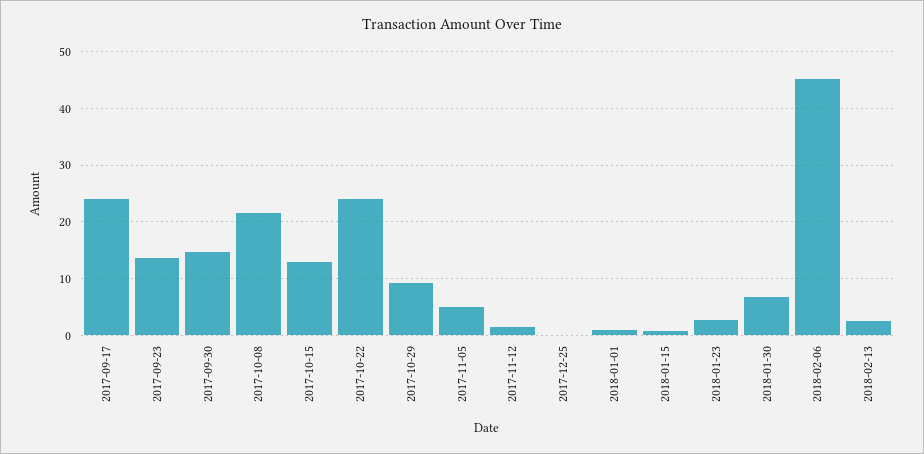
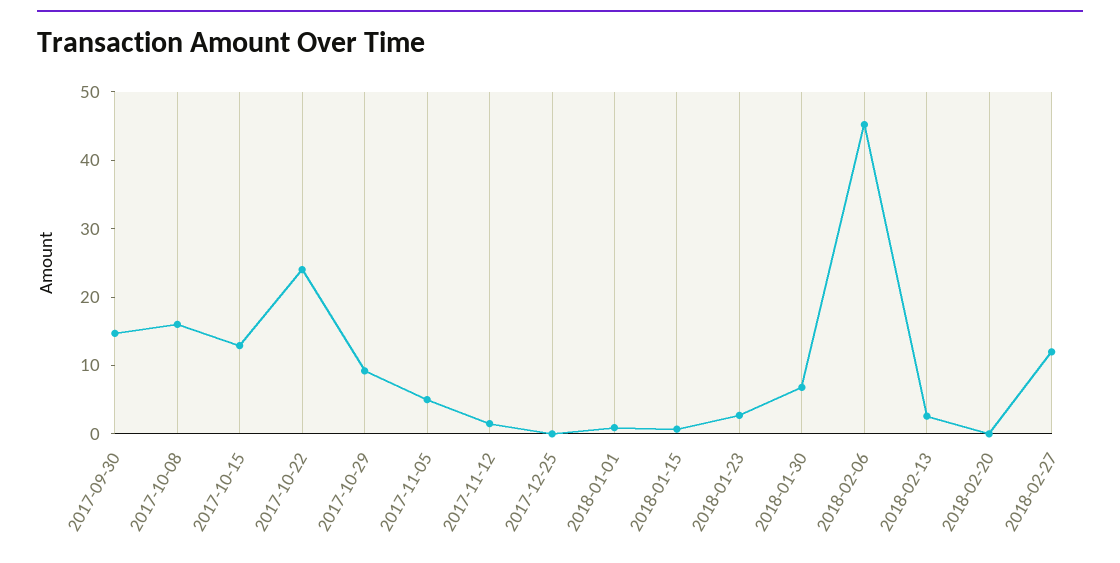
2017-09-17: 24 -> none
2017-09-23: 14 -> none
2017-10-08: 22 -> 16
2018-02-20: none -> 0
2018-02-27: none -> 12

